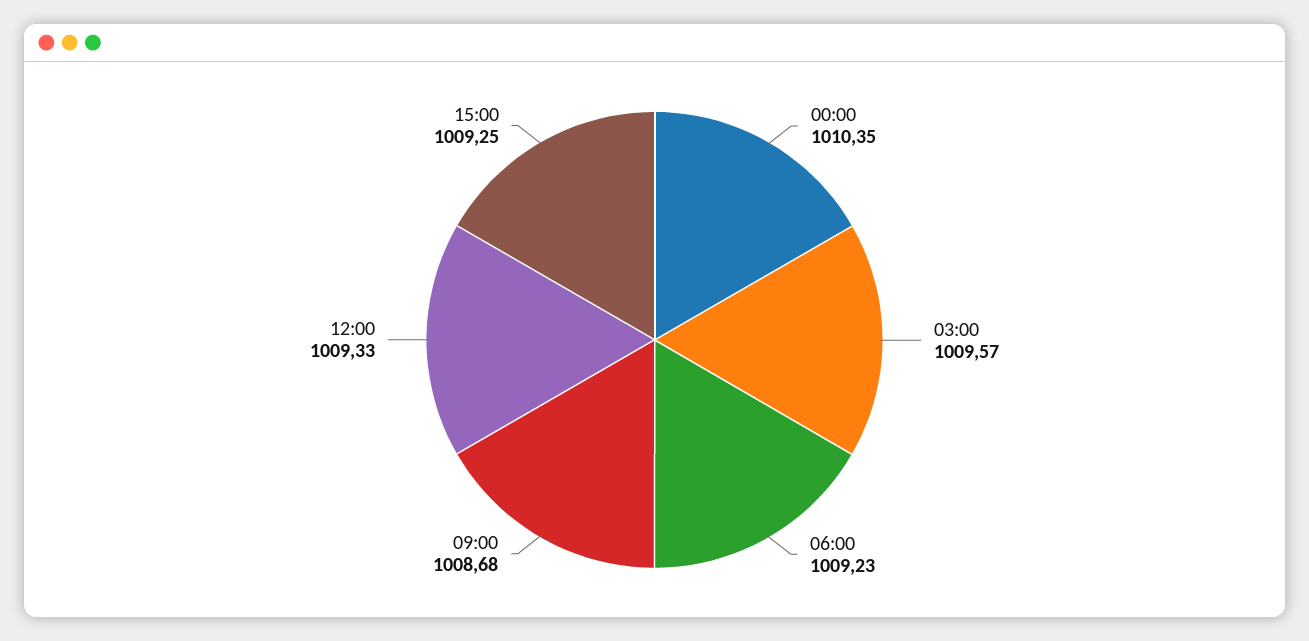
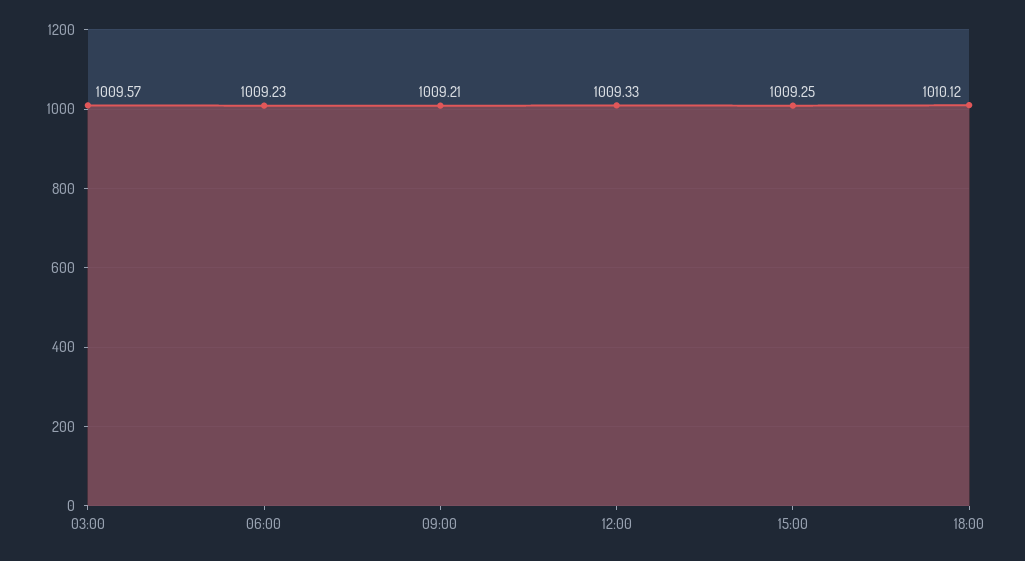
00:00: 1010.35 -> none
09:00: 1008.68 -> 1009.21
18:00: none -> 1010.12

